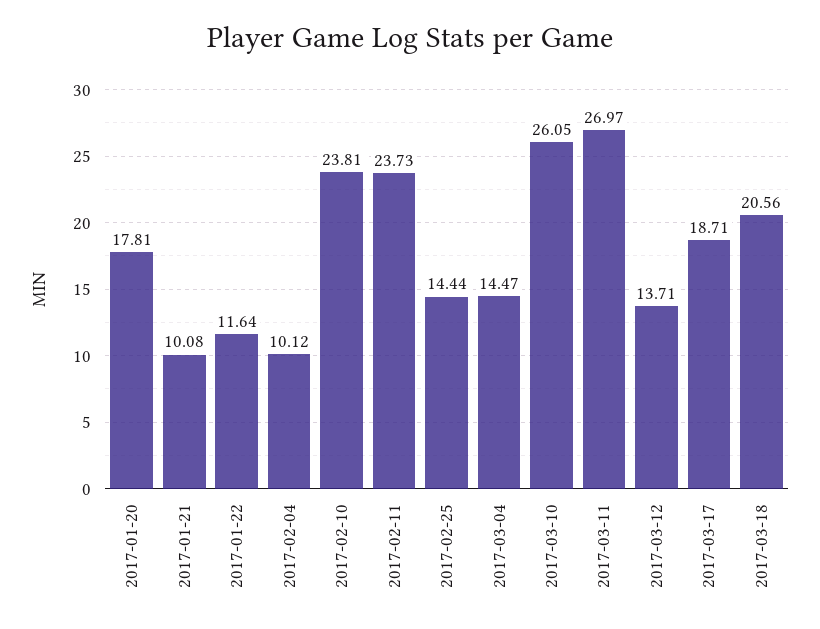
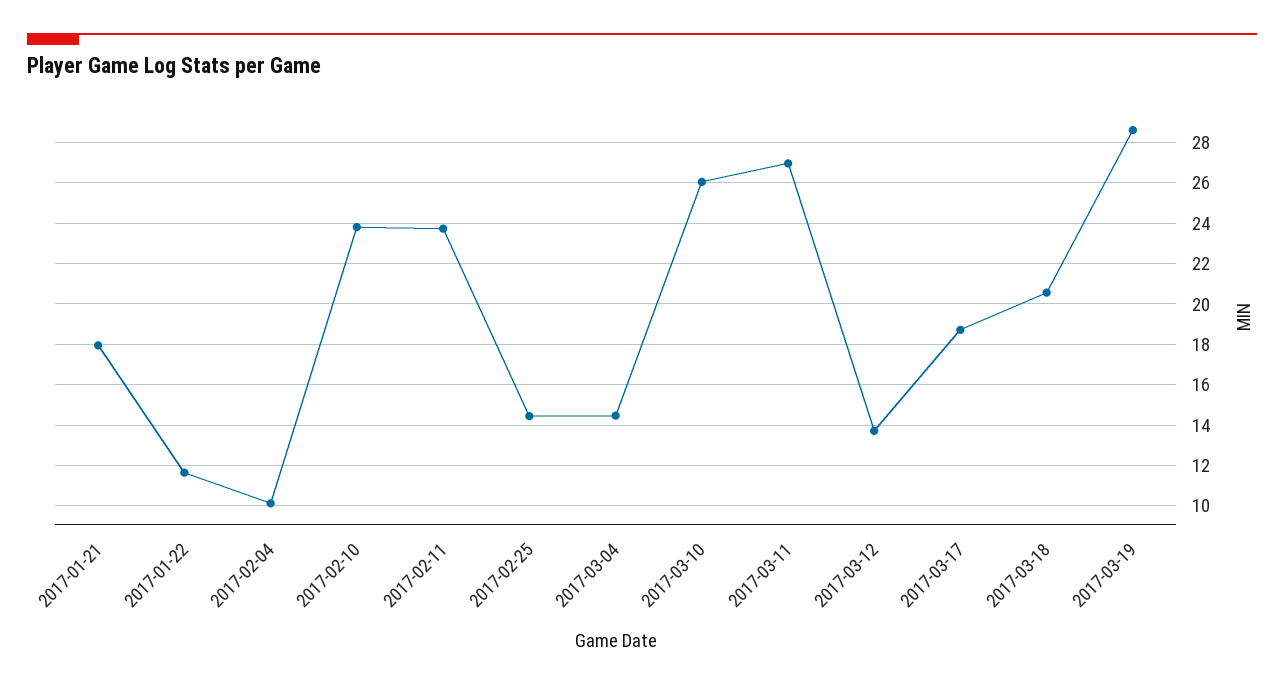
2017-01-20: 17.81 -> none
2017-01-21: 10.08 -> 18
2017-03-19: none -> 28.5

